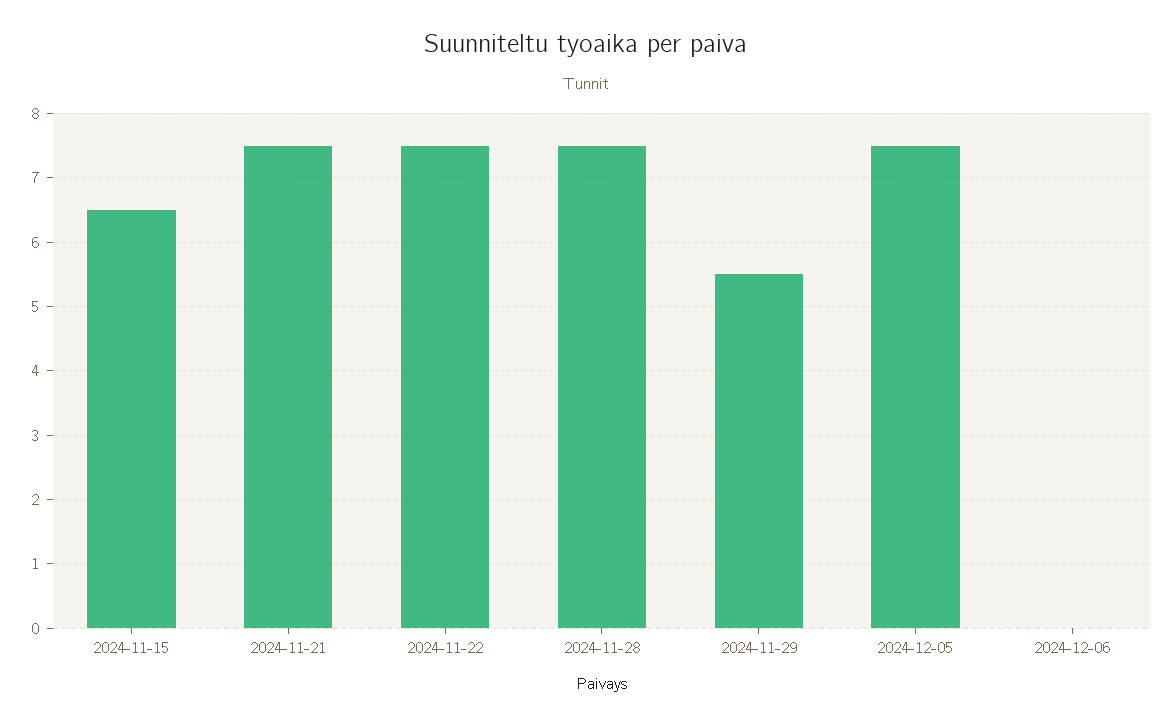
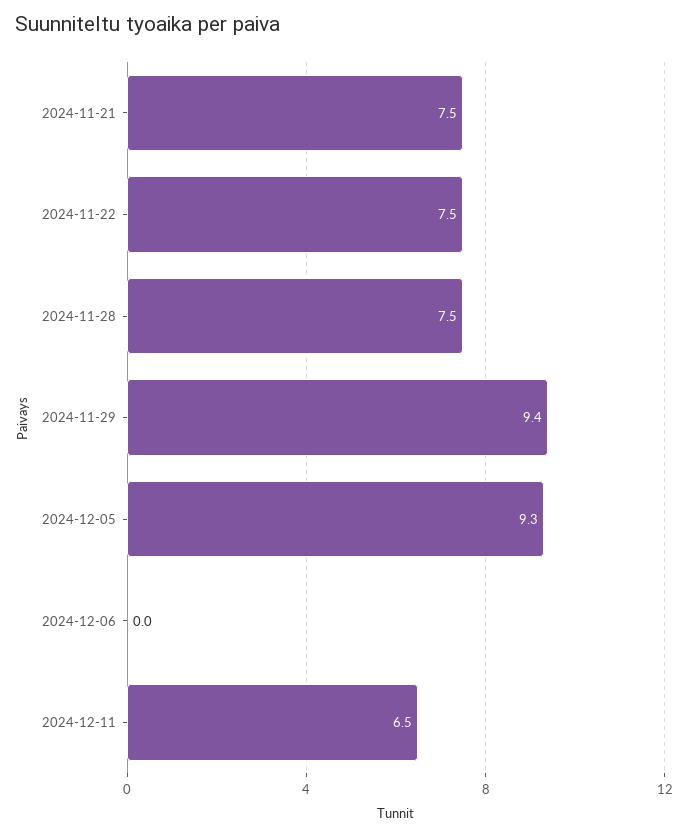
2024-11-15: 6.5 -> none
2024-11-29: 5.5 -> 9.4
2024-12-05: 7.5 -> 9.3
2024-12-11: none -> 6.5

